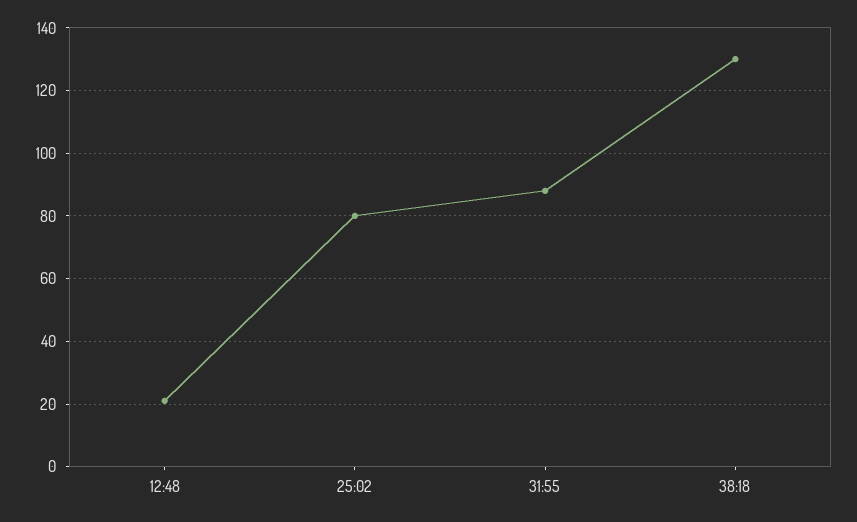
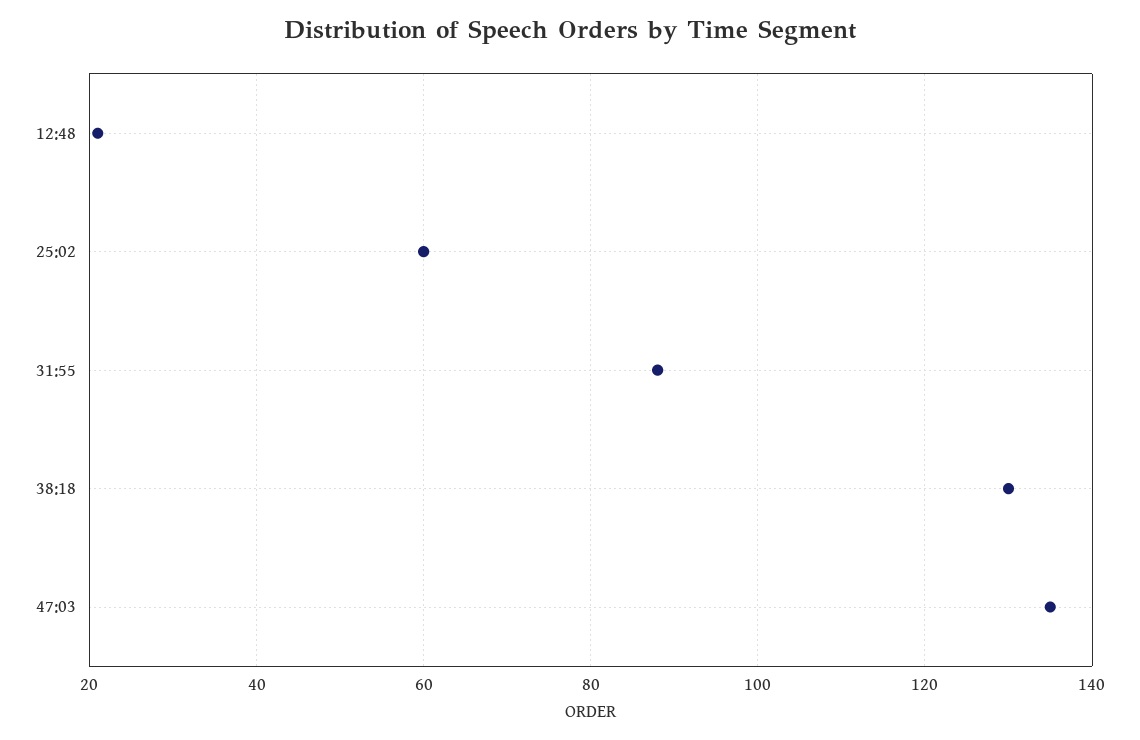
25:02: 80 -> 60
47:03: none -> 135

